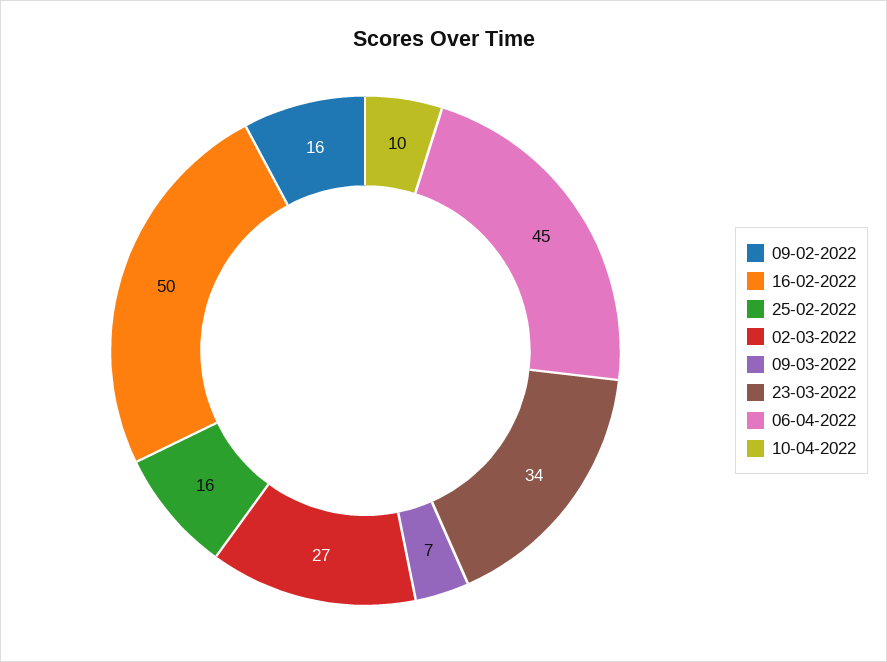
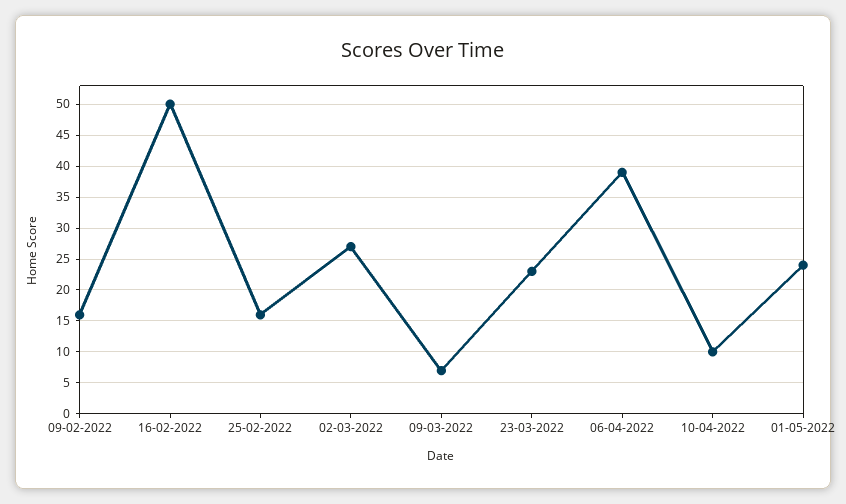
23-03-2022: 34 -> 23
06-04-2022: 45 -> 39
01-05-2022: none -> 24

